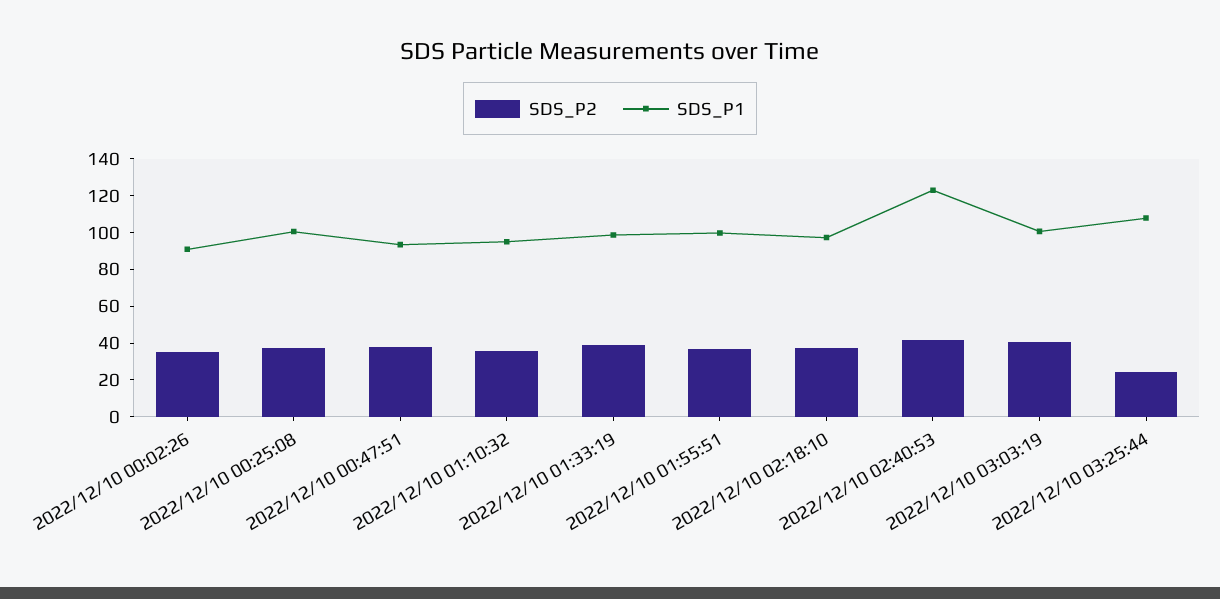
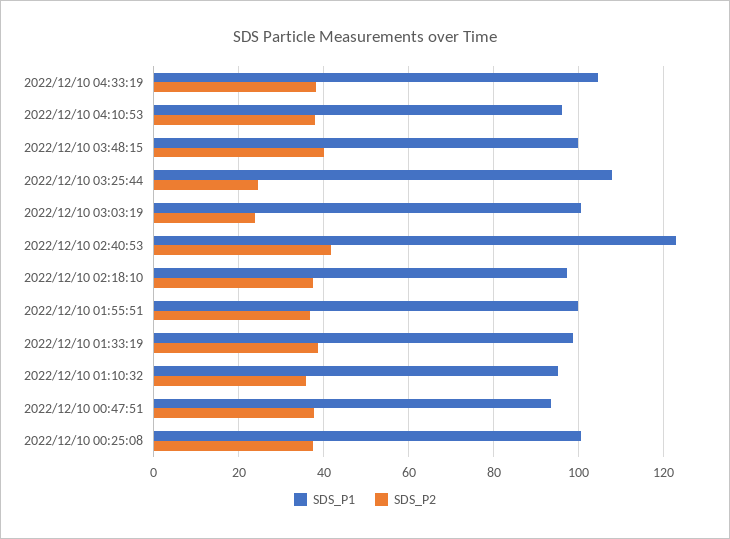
SDS_P2, 2022/12/10 00:02:26: 35 -> none
SDS_P1, 2022/12/10 00:02:26: 90 -> none
SDS_P2, 2022/12/10 03:03:19: 40 -> 24
SDS_P1, 2022/12/10 04:33:19: none -> 104
SDS_P2, 2022/12/10 04:33:19: none -> 38
SDS_P1, 2022/12/10 04:10:53: none -> 96
SDS_P2, 2022/12/10 04:10:53: none -> 38
SDS_P1, 2022/12/10 03:48:15: none -> 100
SDS_P2, 2022/12/10 03:48:15: none -> 40

